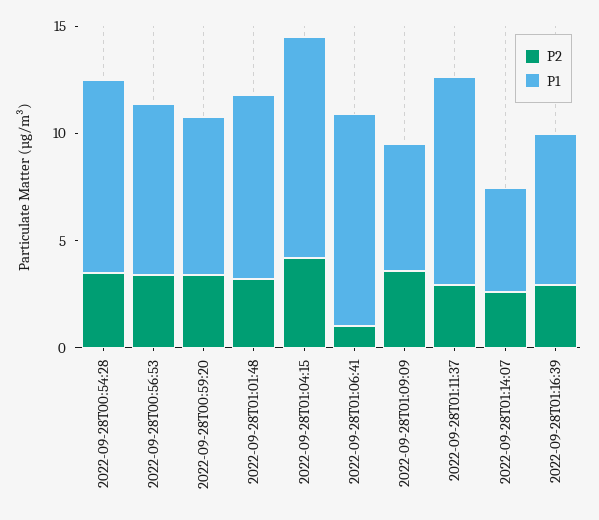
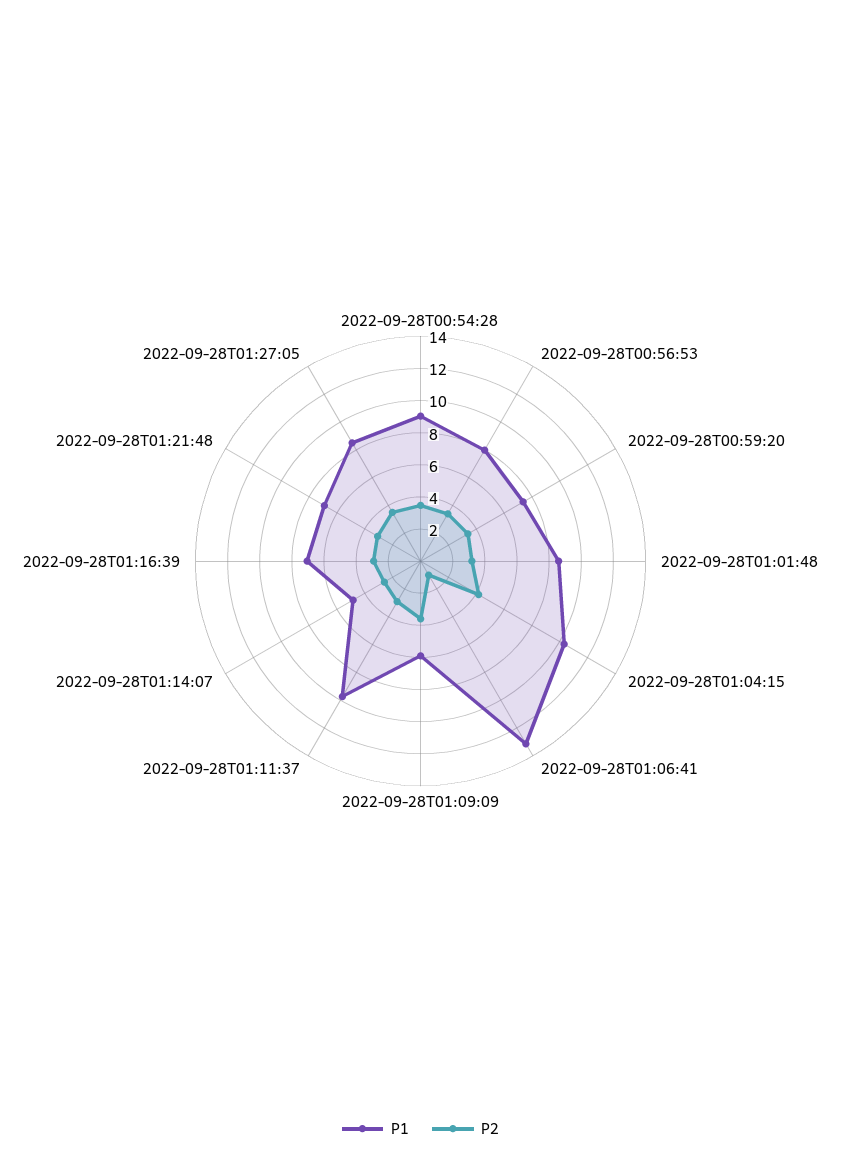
P1, 2022-09-28T01:06:41: 10 -> 13
P1, 2022-09-28T01:21:48: none -> 7
P2, 2022-09-28T01:21:48: none -> 3
P1, 2022-09-28T01:27:05: none -> 8.5
P2, 2022-09-28T01:27:05: none -> 3.5

